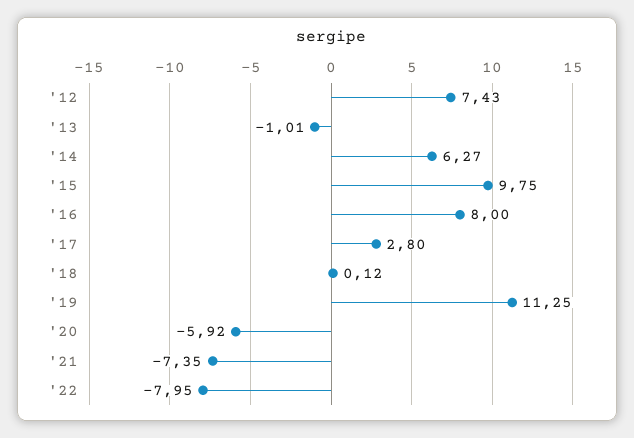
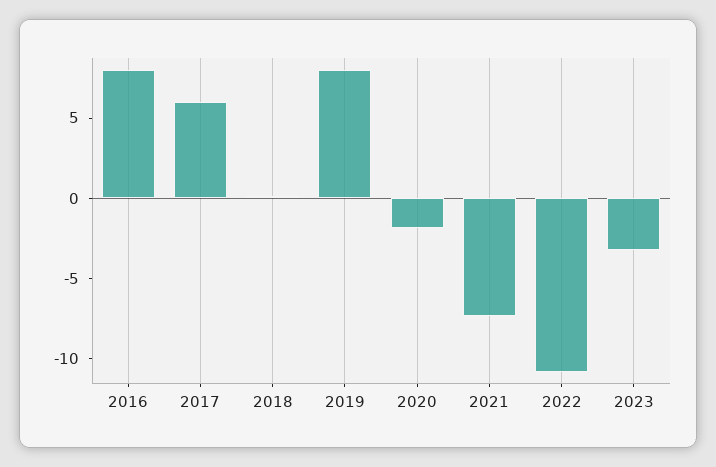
'12: 7.43 -> none
'13: -1.01 -> none
'14: 6.27 -> none
'15: 9.75 -> none
'17: 2.8 -> 6
'19: 11.25 -> 8
'20: -5.92 -> -2
'22: -7.95 -> -11
2023: none -> -3

